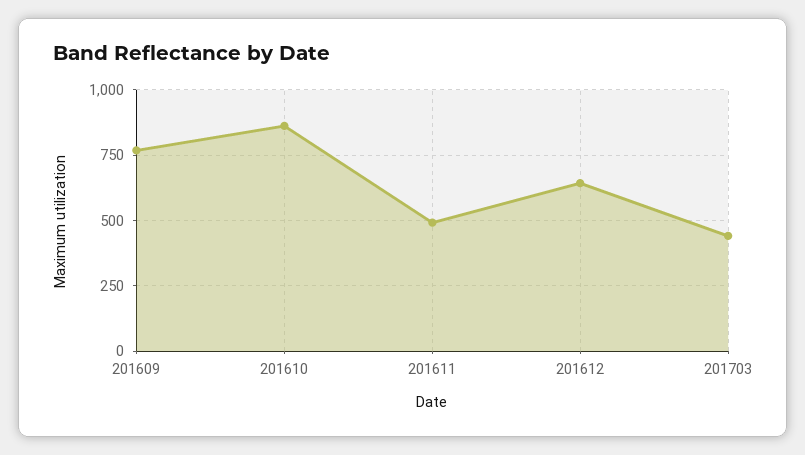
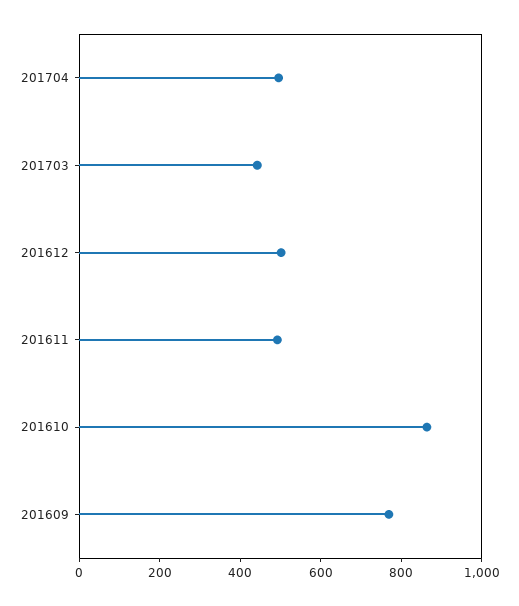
201612: 650 -> 500
201704: none -> 500

